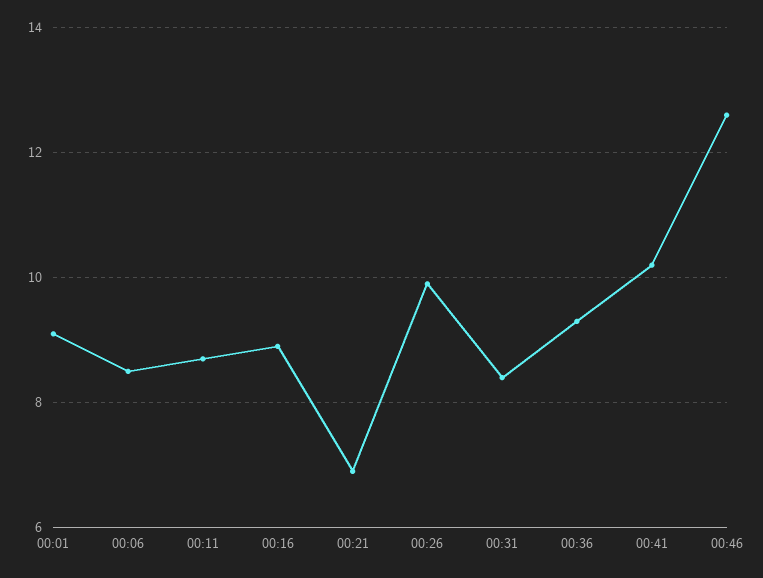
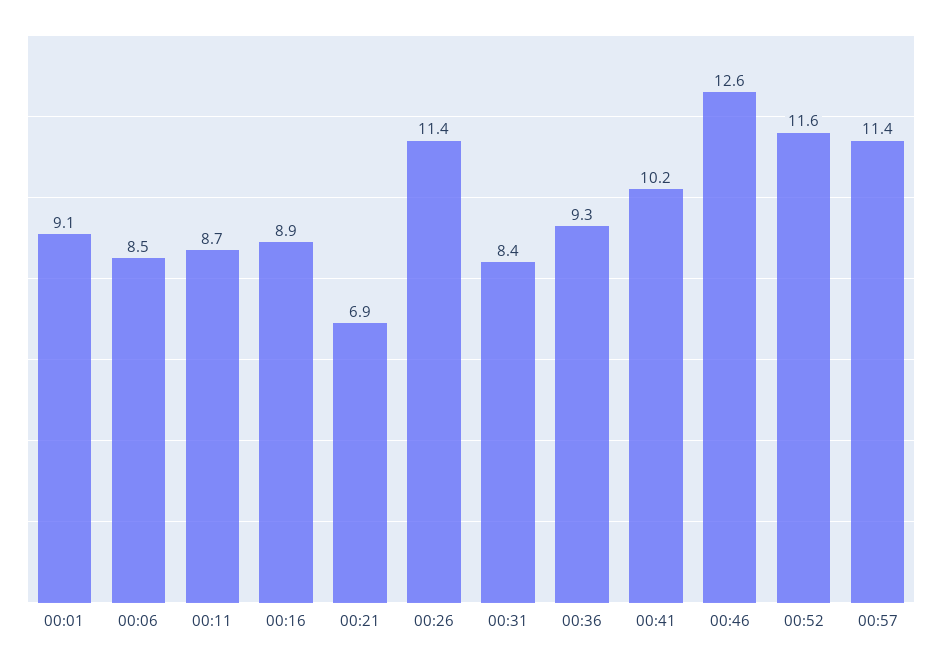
00:26: 10 -> 11.4
00:52: none -> 11.6
00:57: none -> 11.4

